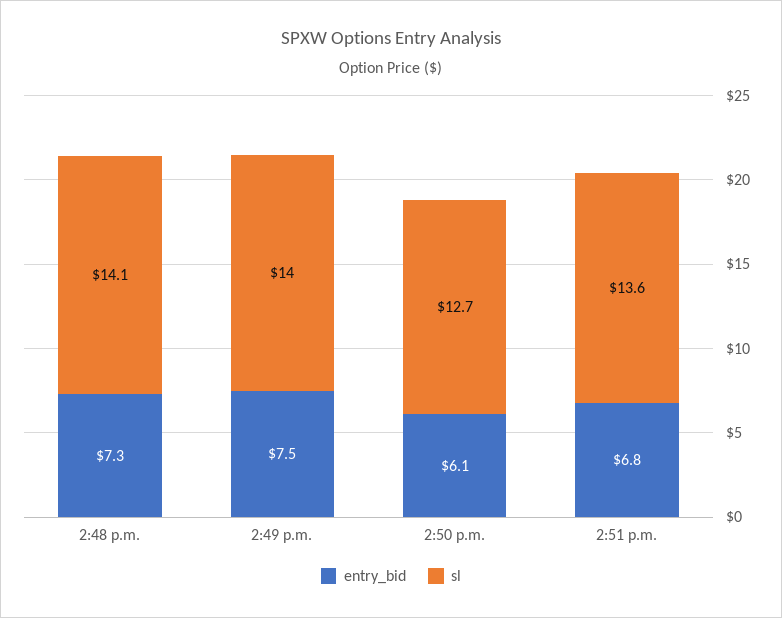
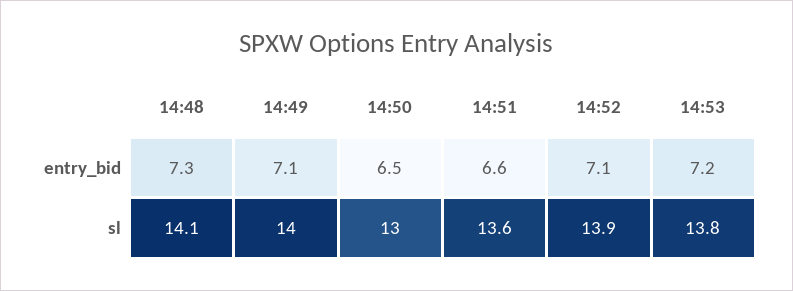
entry_bid, 2:49 p.m.: 7.5 -> 7.1
entry_bid, 2:50 p.m.: 6.1 -> 6.5
sl, 2:50 p.m.: 12.7 -> 13
entry_bid, 2:51 p.m.: 6.8 -> 6.6
entry_bid, 14:52: none -> 7.1
entry_bid, 14:53: none -> 7.2
sl, 14:52: none -> 13.9
sl, 14:53: none -> 13.8

